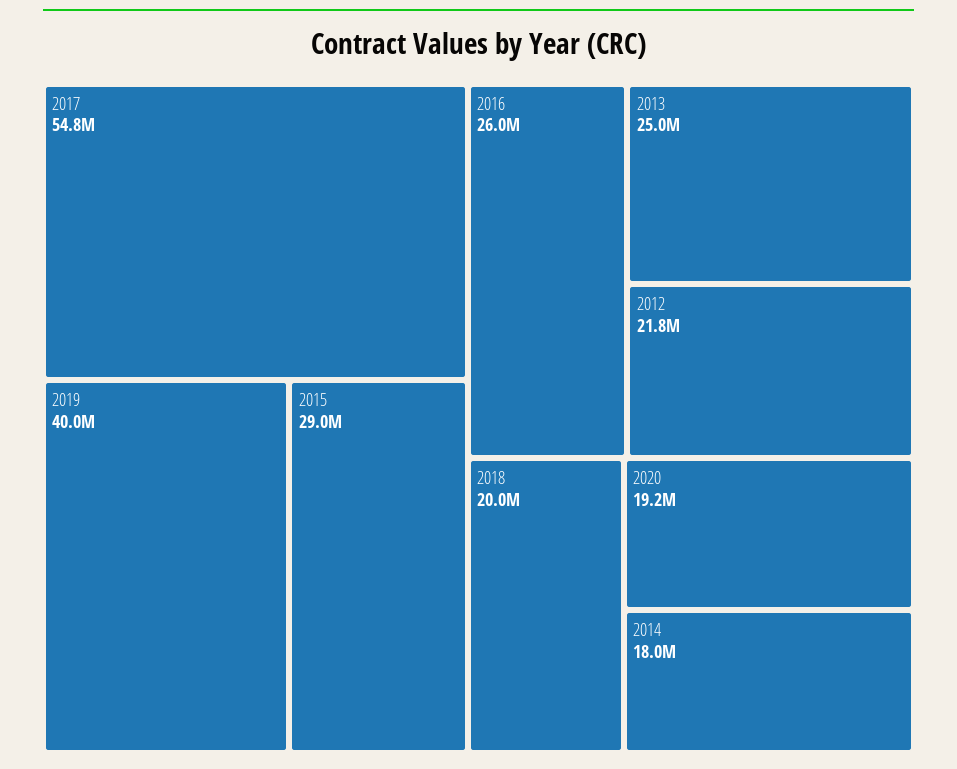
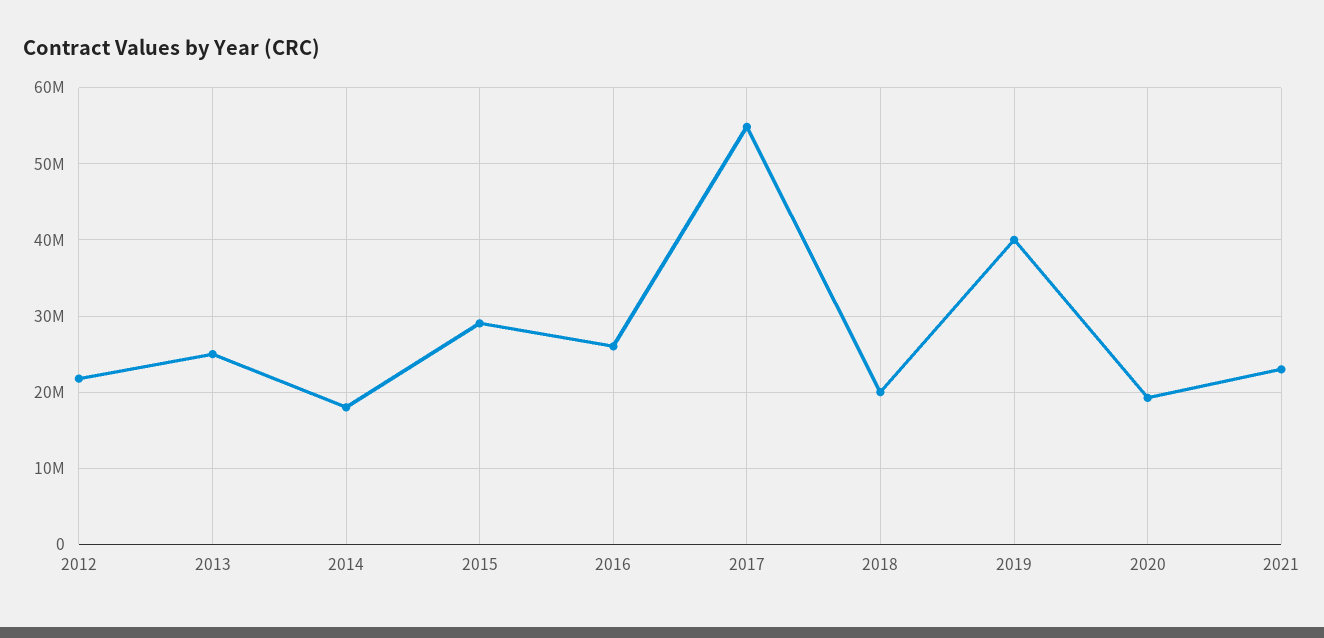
2021: none -> 23000000

